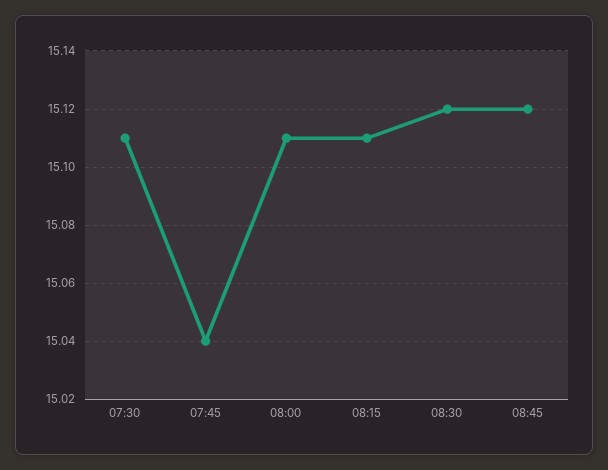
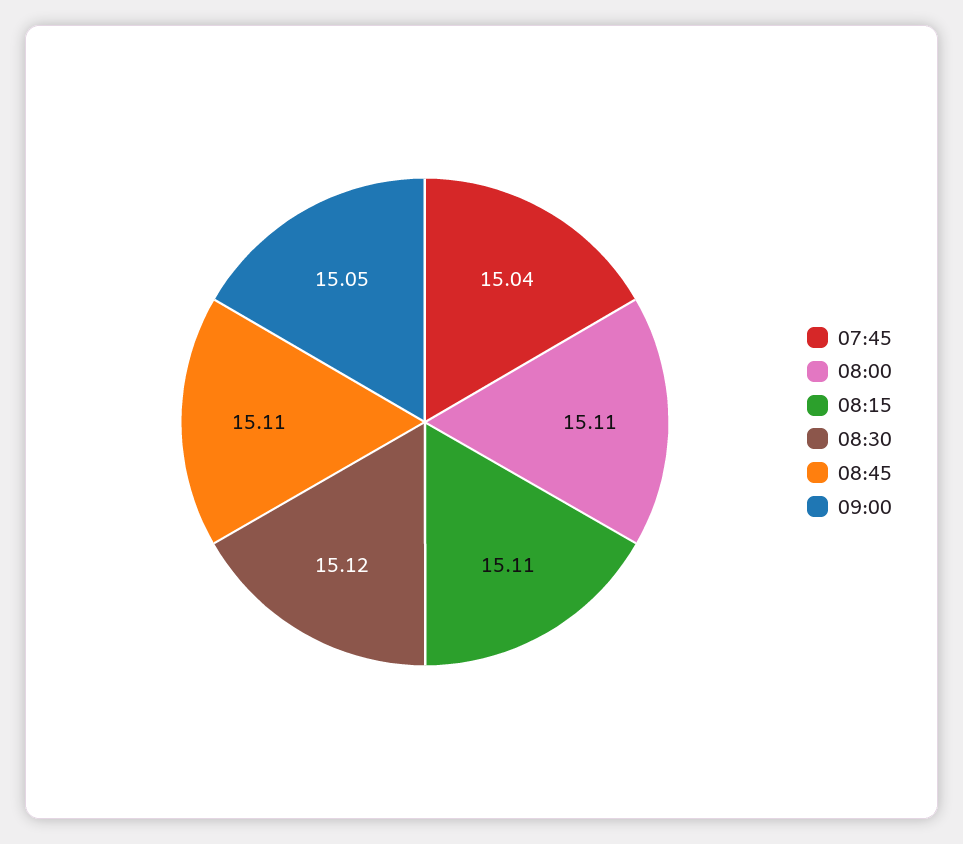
07:30: 15.11 -> none
08:45: 15.12 -> 15.11
09:00: none -> 15.05

